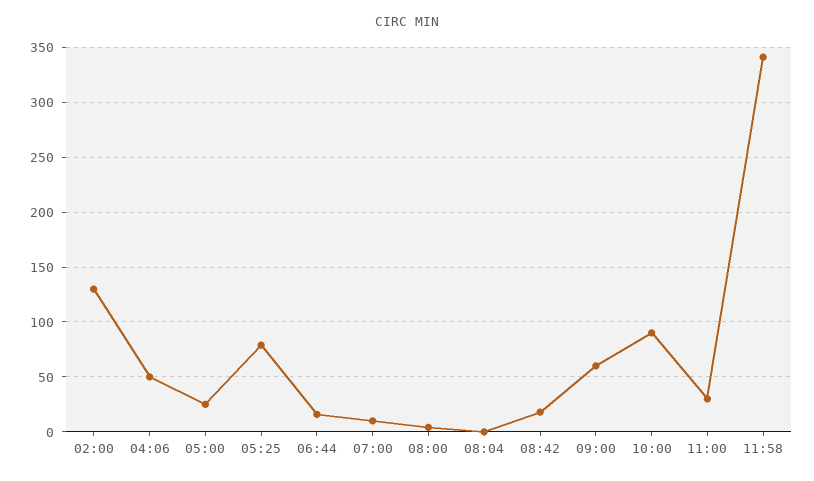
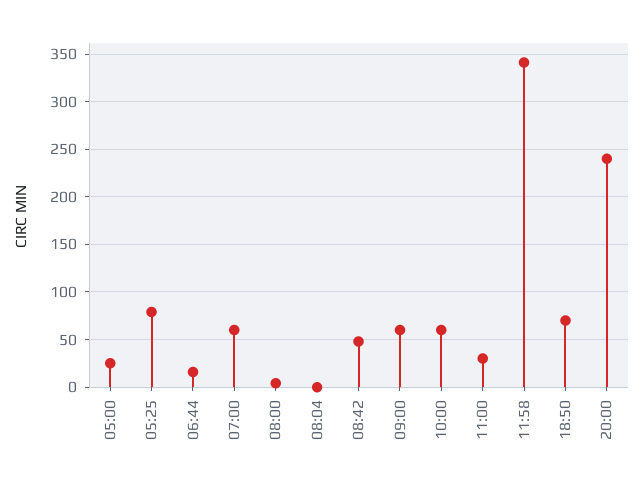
02:00: 130 -> none
04:06: 50 -> none
07:00: 10 -> 60
08:42: 20 -> 50
10:00: 90 -> 60
18:50: none -> 70
20:00: none -> 240

